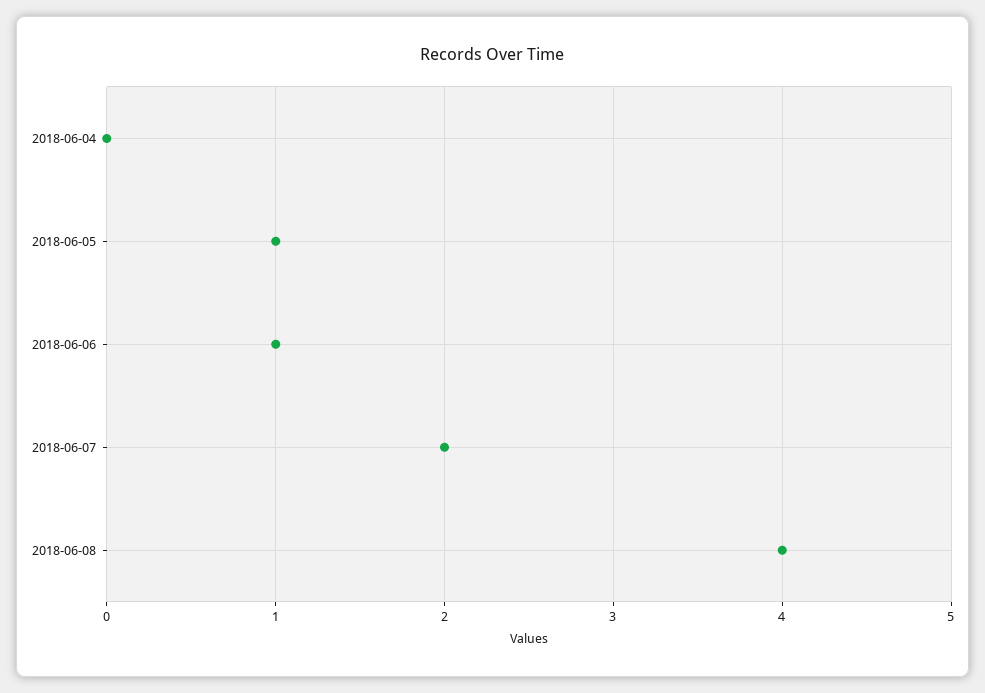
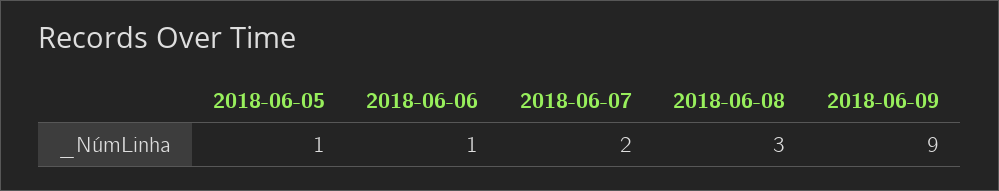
2018-06-04: 0 -> none
2018-06-08: 4 -> 3
2018-06-09: none -> 9

